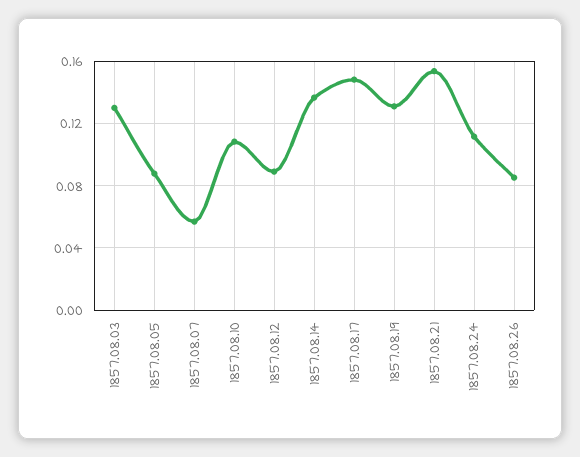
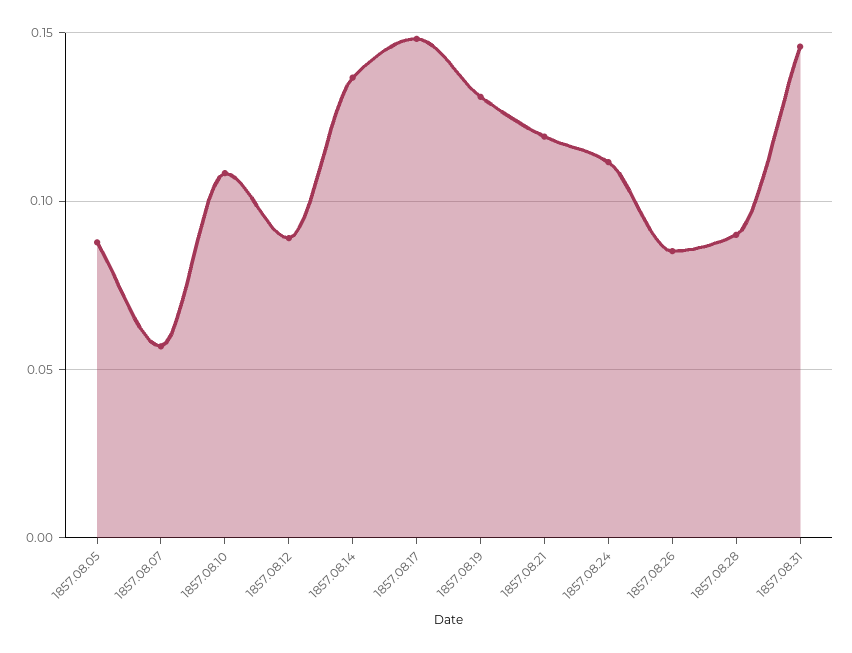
1857.08.03: 0.13 -> none
1857.08.21: 0.155 -> 0.12
1857.08.28: none -> 0.09
1857.08.31: none -> 0.145

